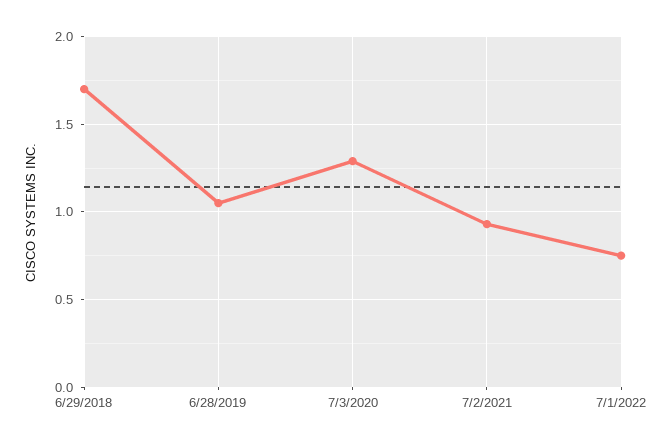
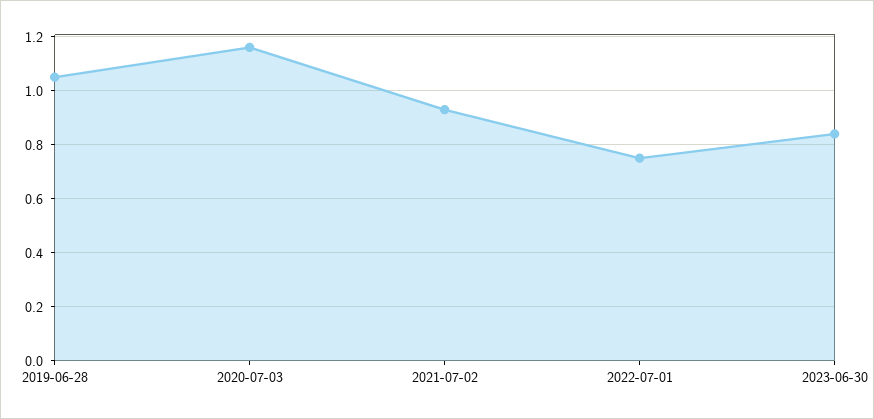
6/29/2018: 1.7 -> none
7/3/2020: 1.3 -> 1.15
2023-06-30: none -> 0.85

